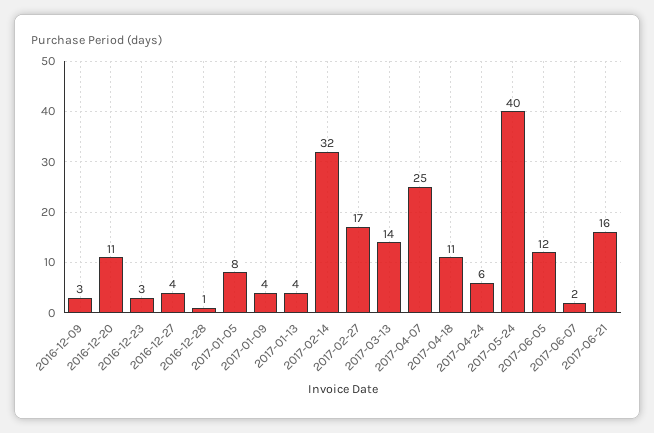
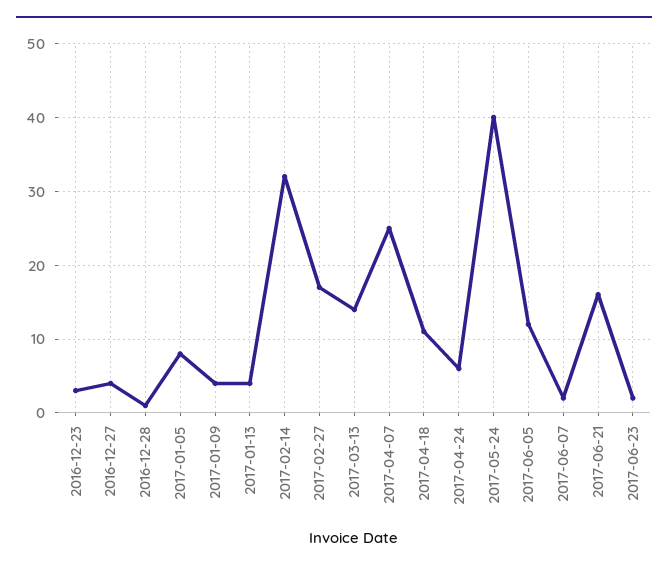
2016-12-09: 3 -> none
2016-12-20: 11 -> none
2017-06-23: none -> 2

